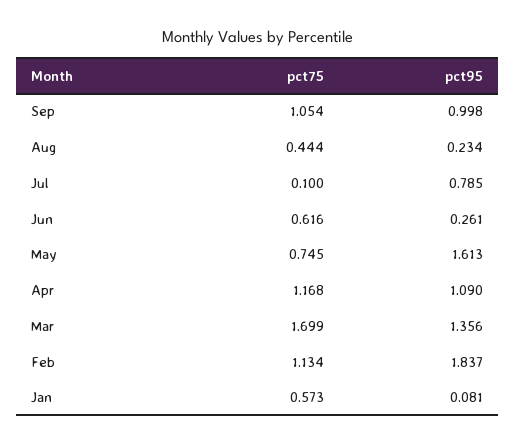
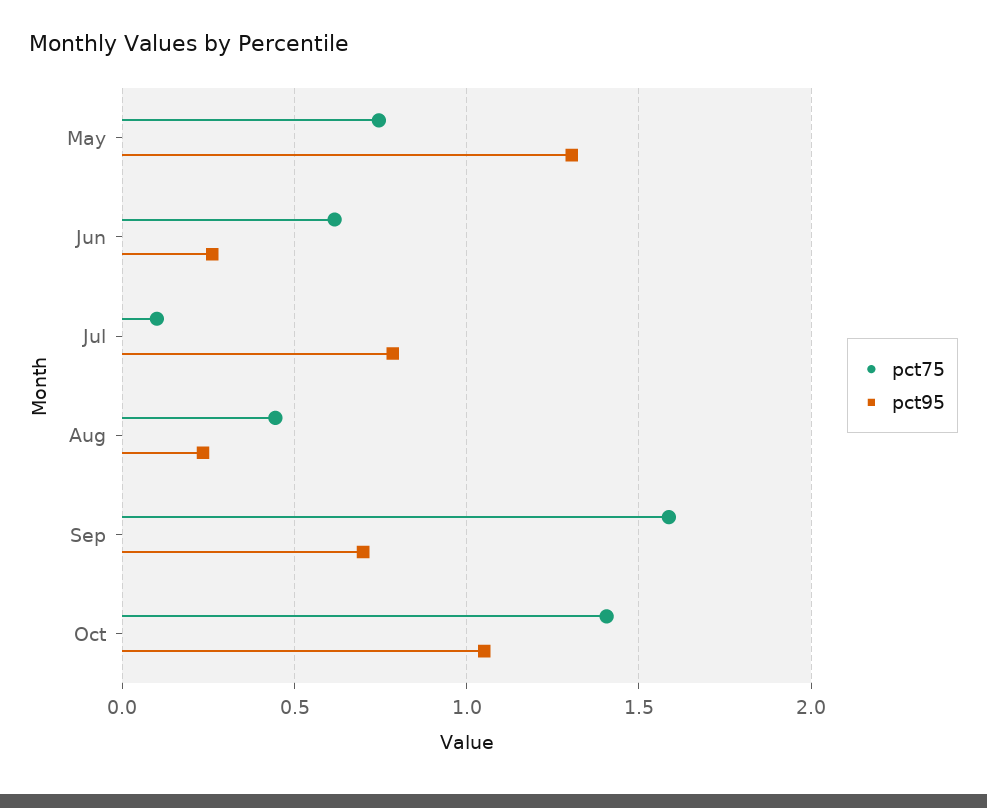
pct75, Sep: 1.054 -> 1.6
pct95, Sep: 0.998 -> 0.7
pct95, May: 1.613 -> 1.3
pct75, Apr: 1.168 -> none
pct95, Apr: 1.09 -> none
pct75, Mar: 1.699 -> none
pct95, Mar: 1.356 -> none
pct75, Feb: 1.134 -> none
pct95, Feb: 1.837 -> none
pct75, Jan: 0.573 -> none
pct95, Jan: 0.081 -> none
pct75, Oct: none -> 1.4
pct95, Oct: none -> 1.05

